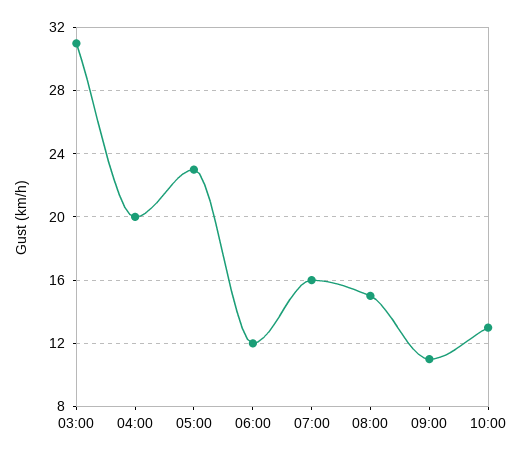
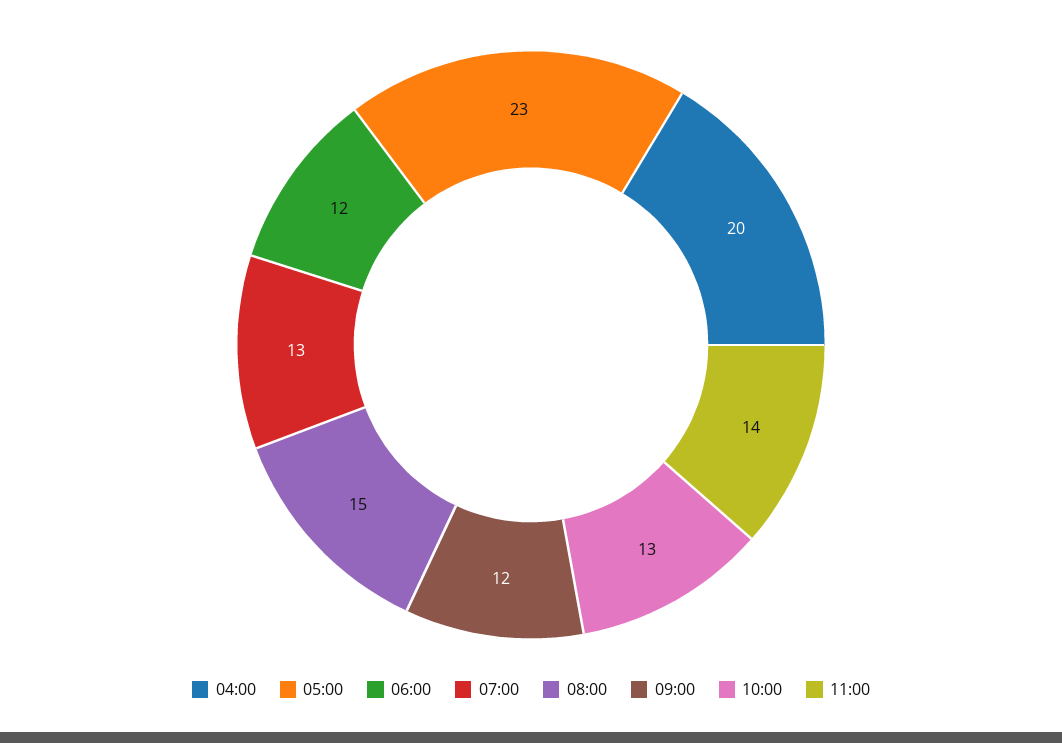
03:00: 31 -> none
07:00: 16 -> 13
09:00: 11 -> 12
11:00: none -> 14

